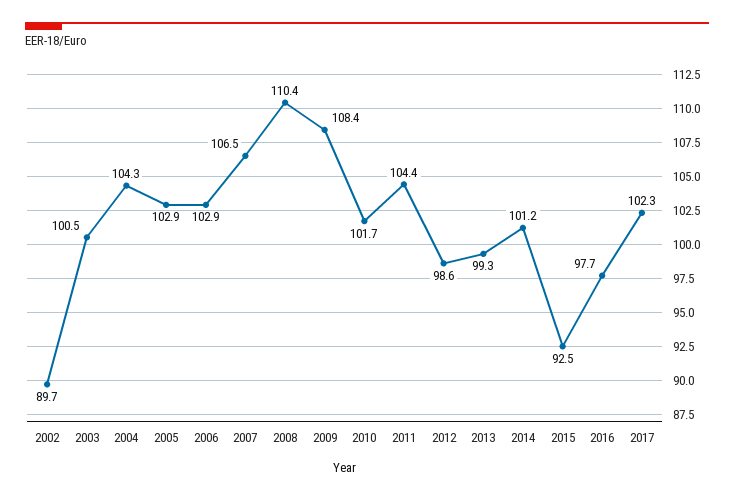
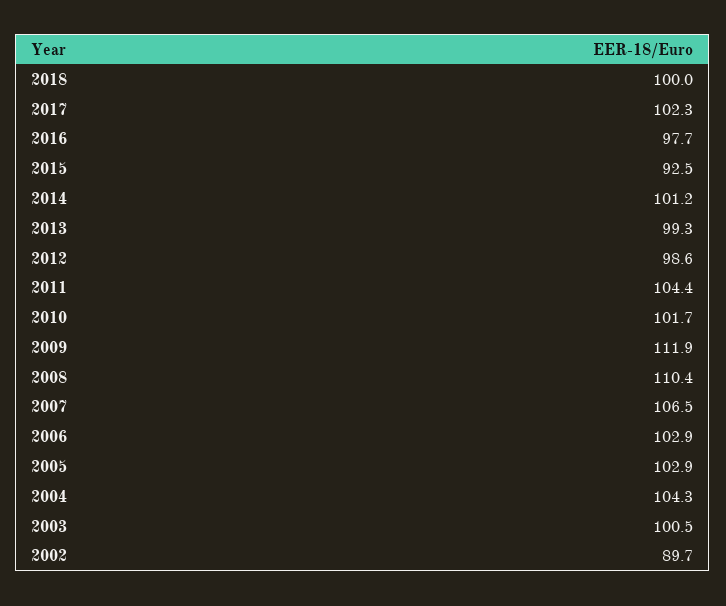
2009: 108.4 -> 111.9
2018: none -> 100

